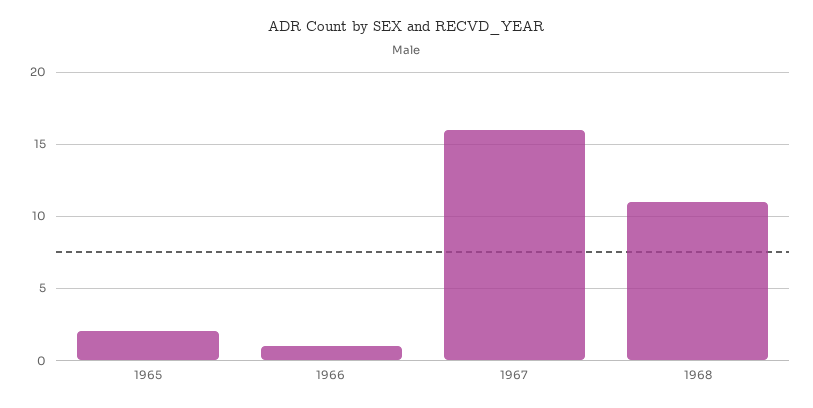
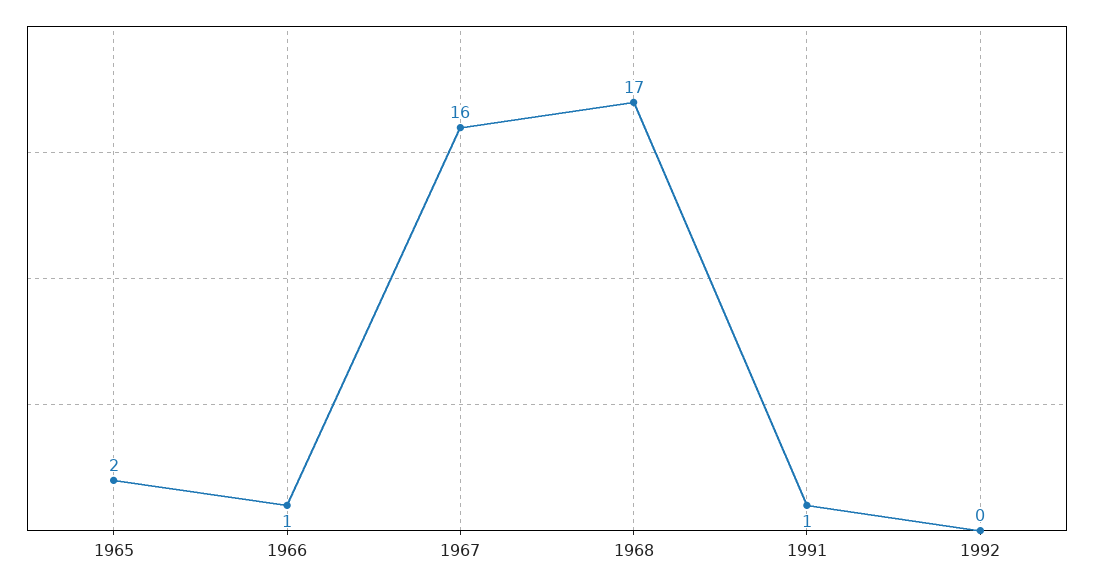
1968: 11 -> 17
1991: none -> 1
1992: none -> 0

